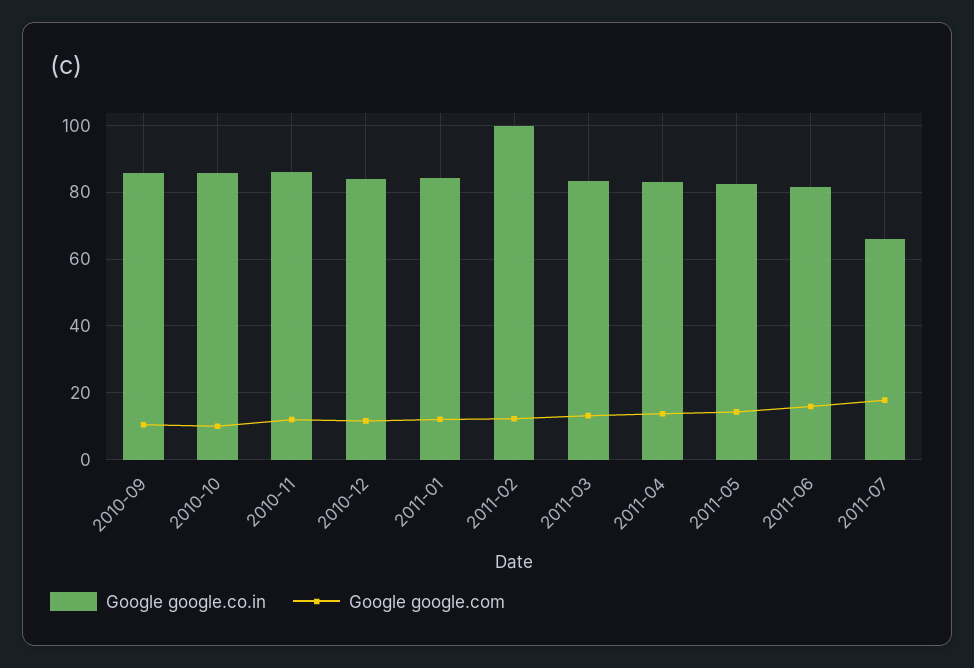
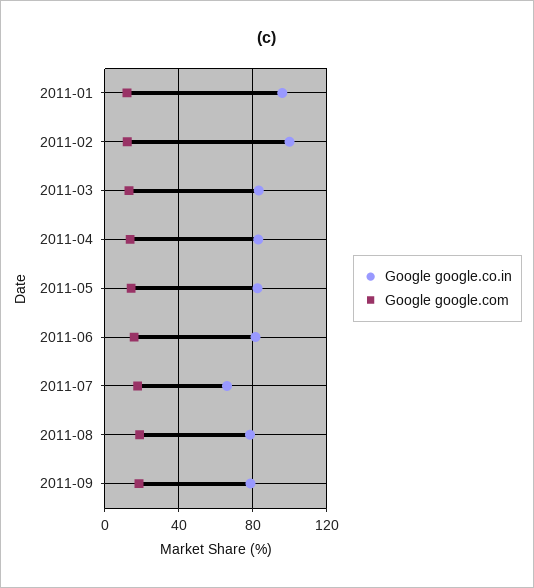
Google google.co.in, 2010-09: 86 -> none
Google google.com, 2010-09: 10 -> none
Google google.co.in, 2010-10: 86 -> none
Google google.com, 2010-10: 10 -> none
Google google.co.in, 2010-11: 86 -> none
Google google.com, 2010-11: 12 -> none
Google google.co.in, 2010-12: 84 -> none
Google google.com, 2010-12: 12 -> none
Google google.co.in, 2011-01: 84 -> 95
Google google.co.in, 2011-08: none -> 80
Google google.com, 2011-08: none -> 20
Google google.co.in, 2011-09: none -> 80
Google google.com, 2011-09: none -> 20

